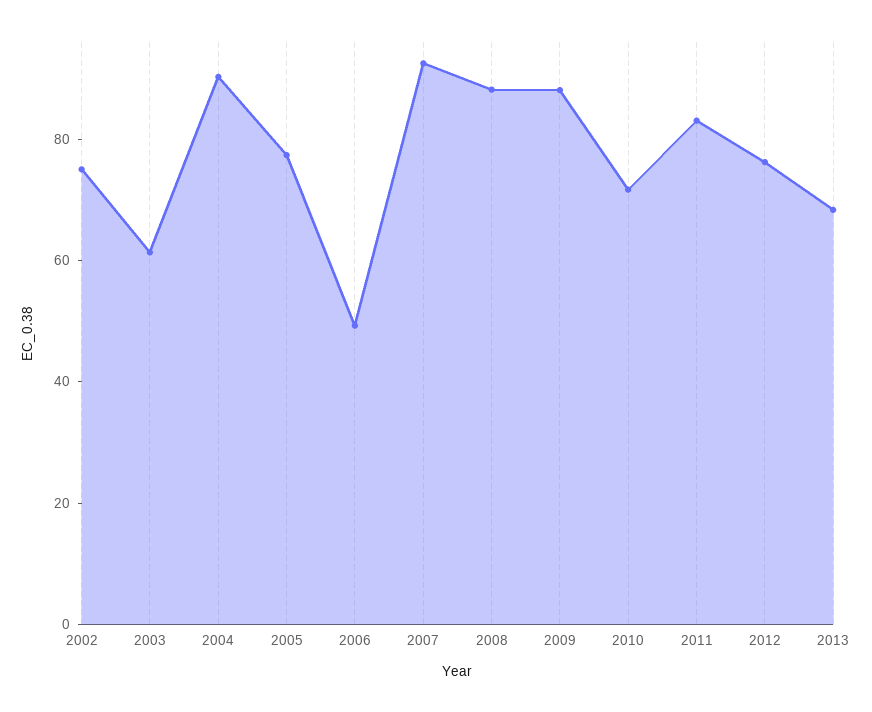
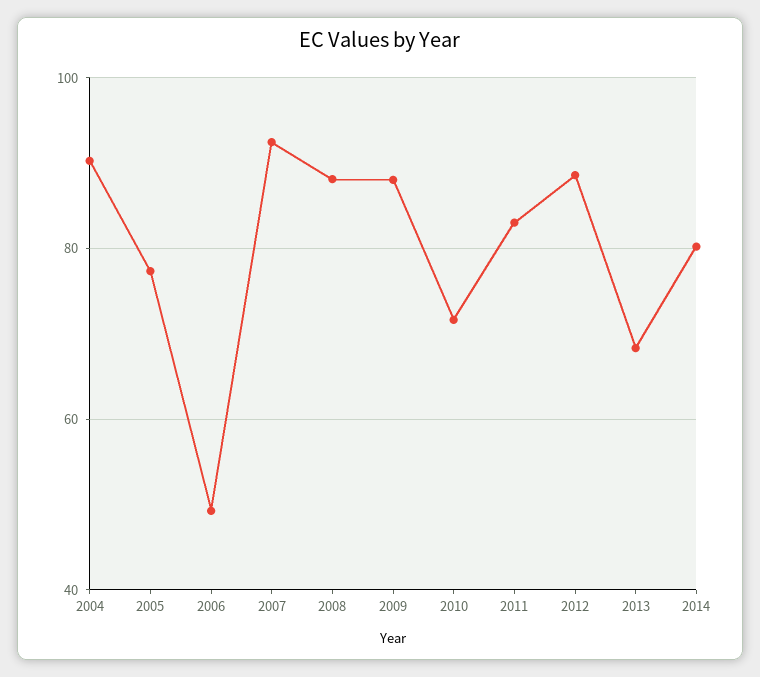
2002: 75 -> none
2003: 60 -> none
2012: 75 -> 88
2014: none -> 80

